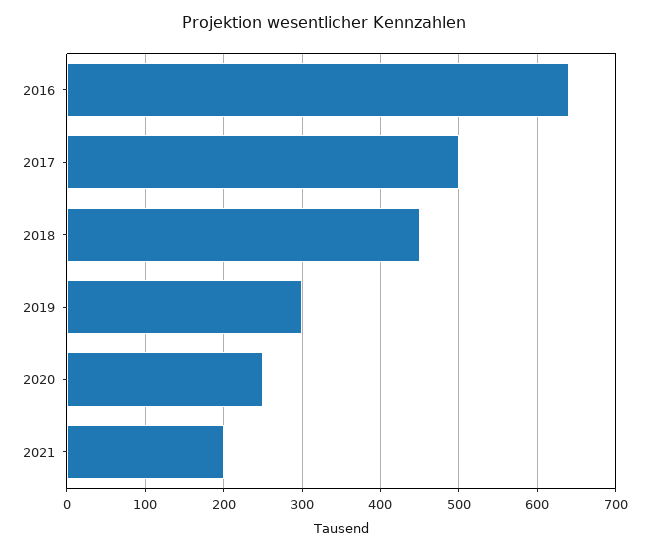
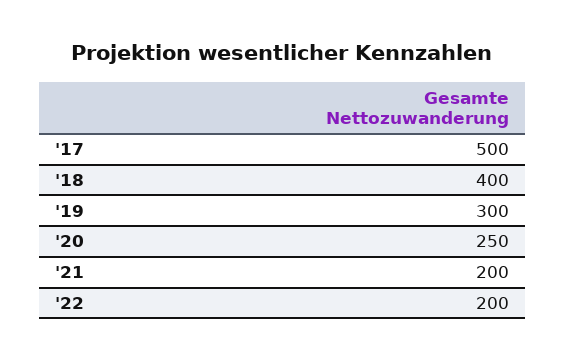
2016: 640 -> none
2018: 450 -> 400
'22: none -> 200

